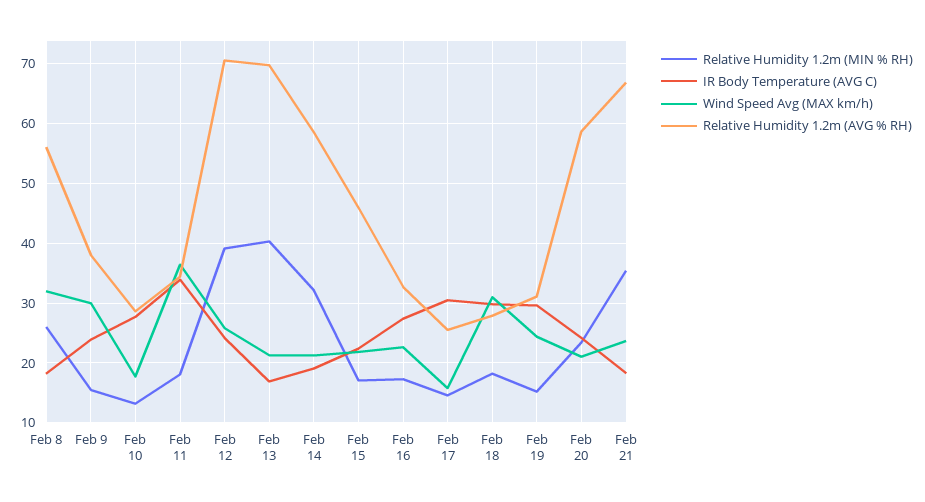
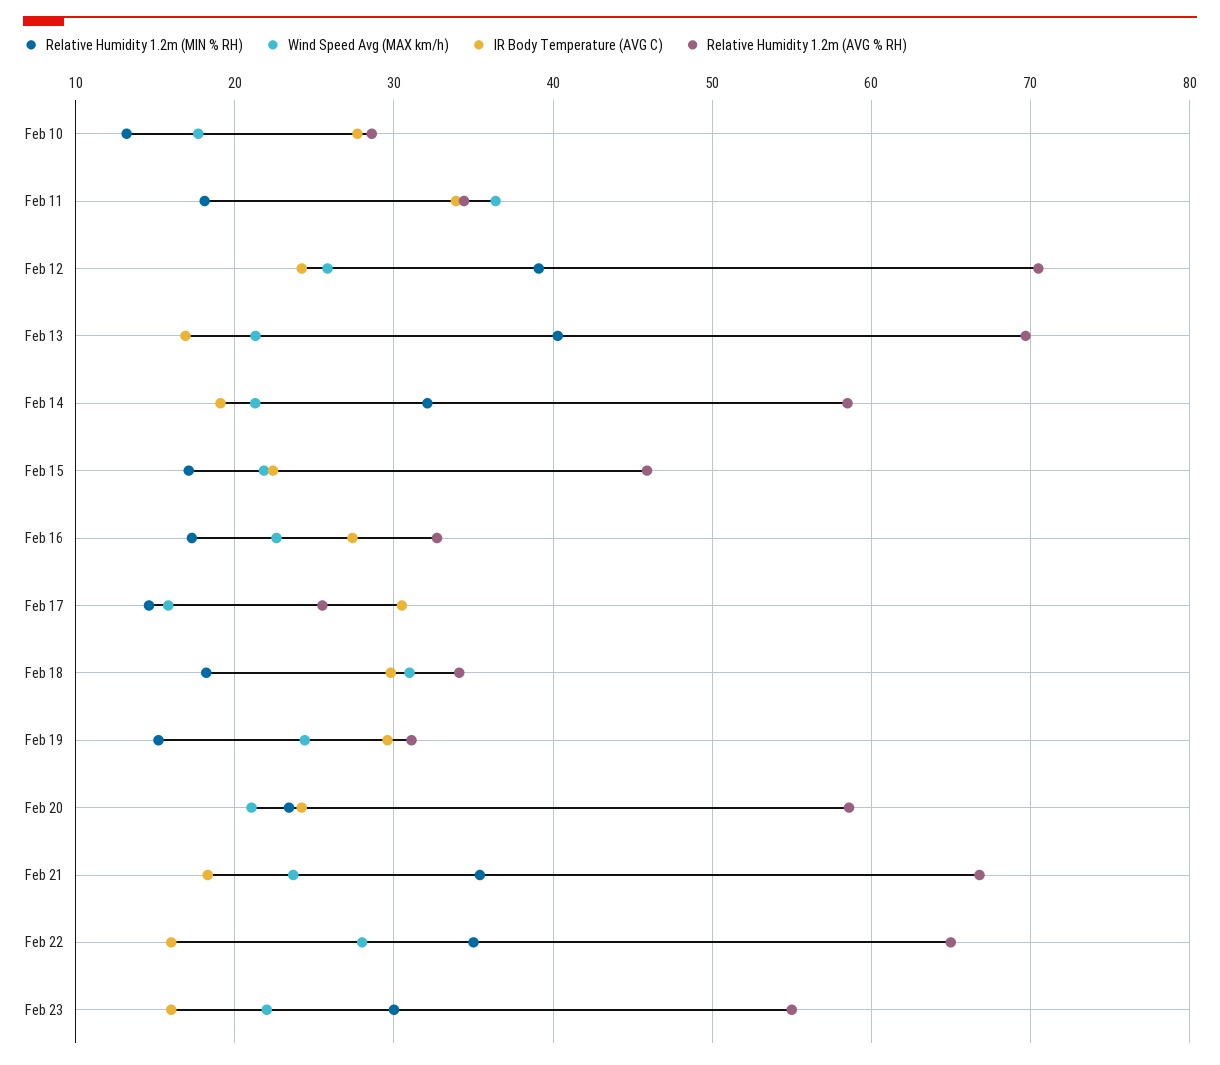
Relative Humidity 1.2m (MIN % RH), Feb 8: 26 -> none
IR Body Temperature (AVG C), Feb 8: 18 -> none
Wind Speed Avg (MAX km/h), Feb 8: 32 -> none
Relative Humidity 1.2m (AVG % RH), Feb 8: 56 -> none
Relative Humidity 1.2m (MIN % RH), Feb 9: 16 -> none
IR Body Temperature (AVG C), Feb 9: 24 -> none
Wind Speed Avg (MAX km/h), Feb 9: 30 -> none
Relative Humidity 1.2m (AVG % RH), Feb 9: 38 -> none
Relative Humidity 1.2m (AVG % RH), Feb 18: 28 -> 34
Relative Humidity 1.2m (MIN % RH), Feb 22: none -> 35
Wind Speed Avg (MAX km/h), Feb 22: none -> 28
IR Body Temperature (AVG C), Feb 22: none -> 16
Relative Humidity 1.2m (AVG % RH), Feb 22: none -> 65
Relative Humidity 1.2m (MIN % RH), Feb 23: none -> 30
Wind Speed Avg (MAX km/h), Feb 23: none -> 22
IR Body Temperature (AVG C), Feb 23: none -> 16
Relative Humidity 1.2m (AVG % RH), Feb 23: none -> 55

